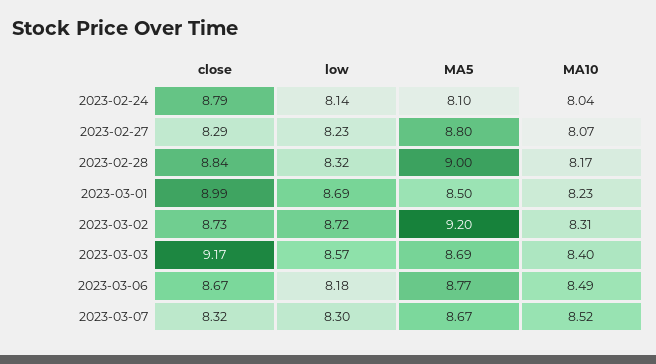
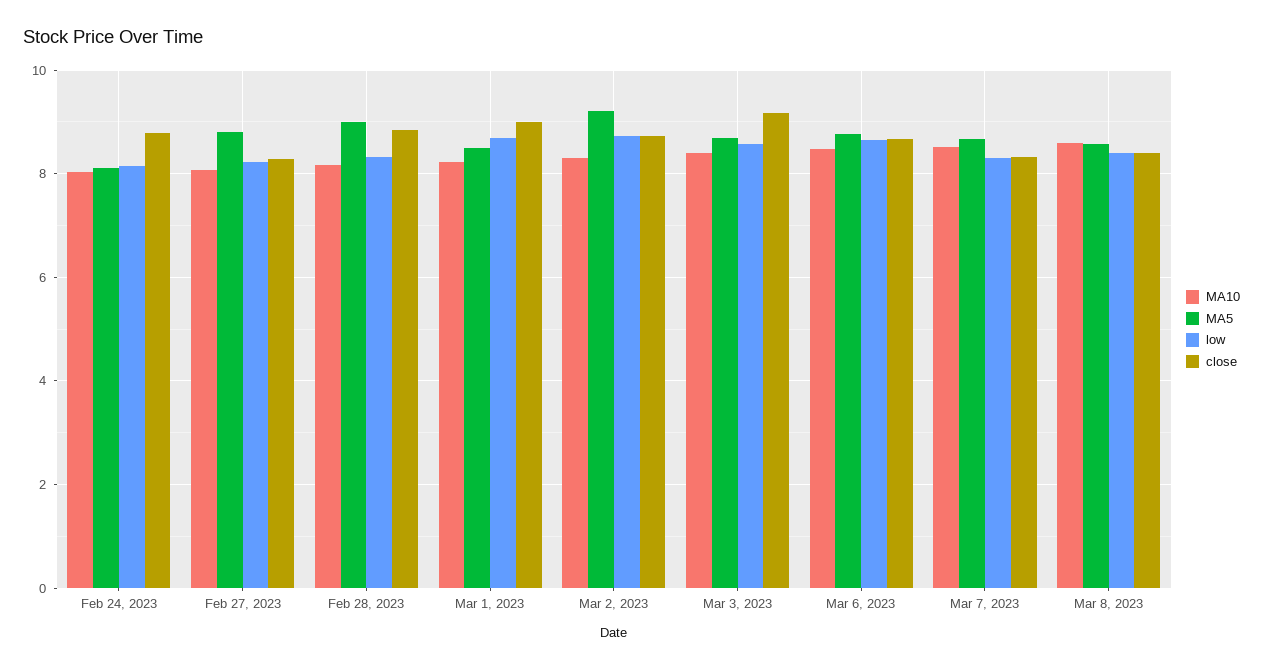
low, 2023-03-06: 8.18 -> 8.6
MA10, Mar 8, 2023: none -> 8.6
MA5, Mar 8, 2023: none -> 8.6
low, Mar 8, 2023: none -> 8.4
close, Mar 8, 2023: none -> 8.4

